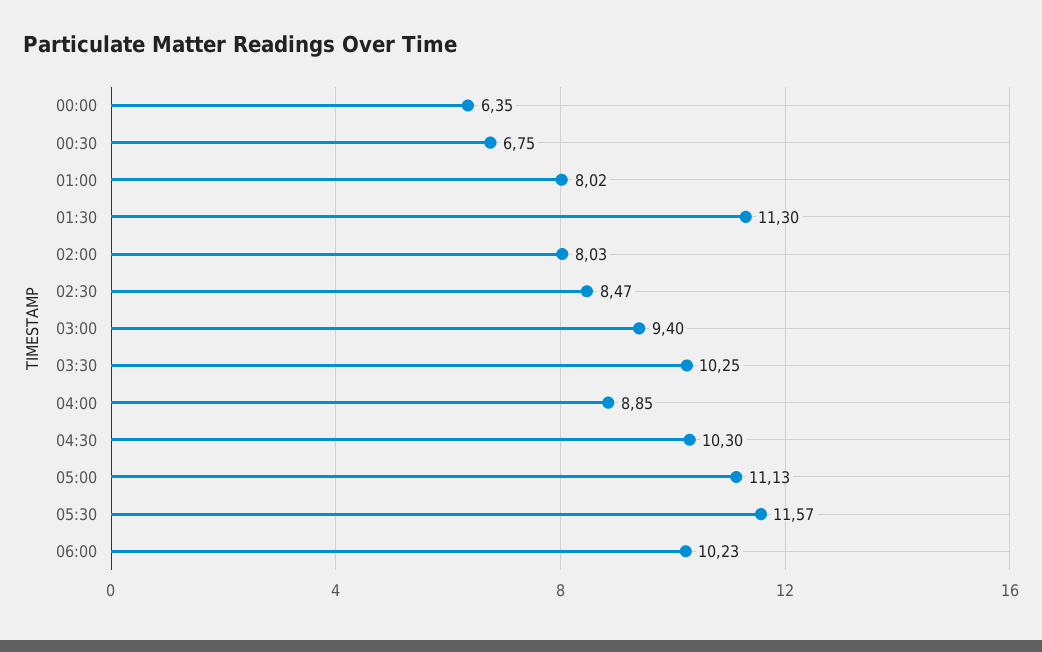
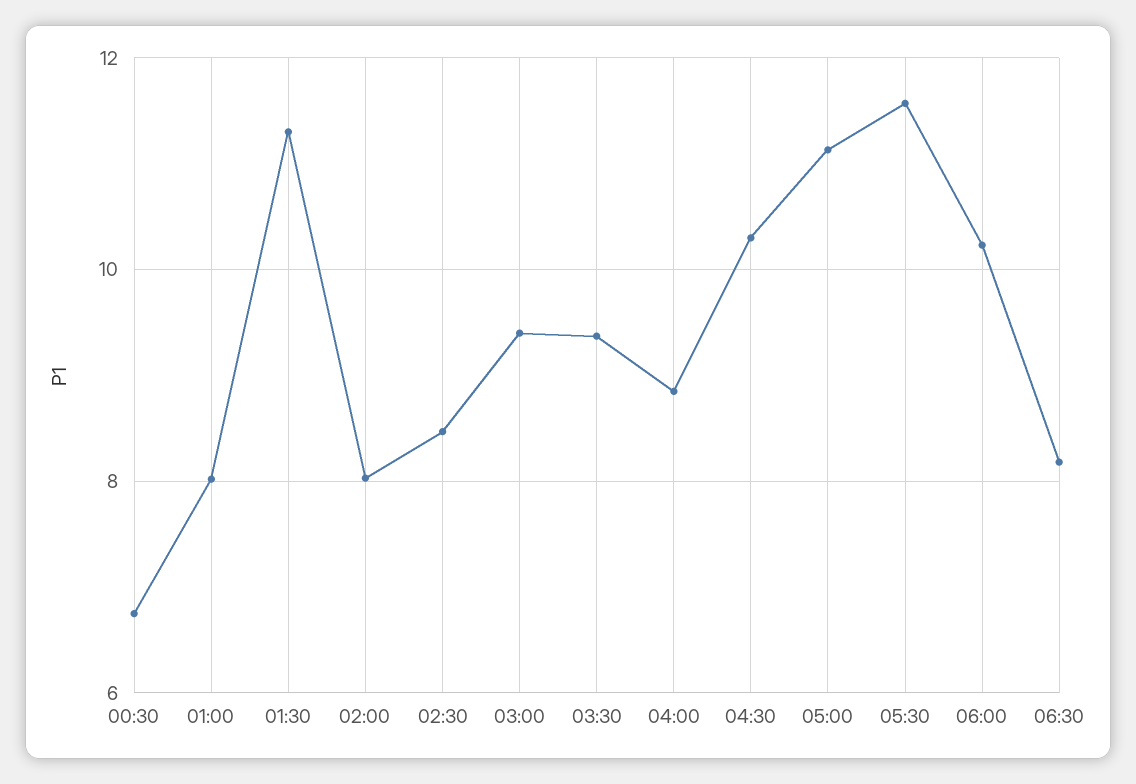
00:00: 6.35 -> none
03:30: 10.25 -> 9.4
06:30: none -> 8.2

